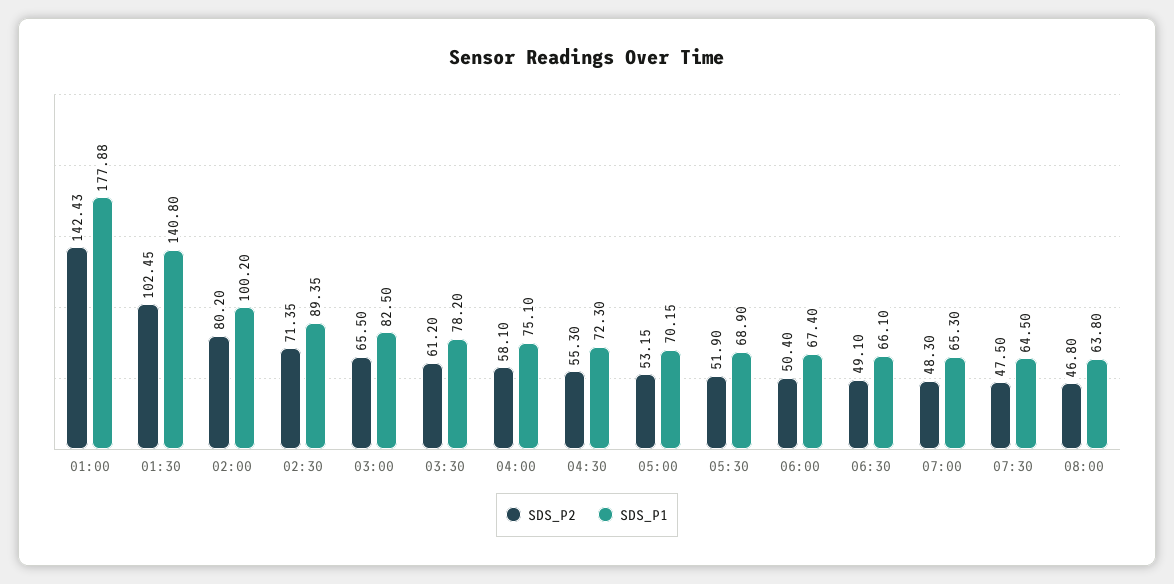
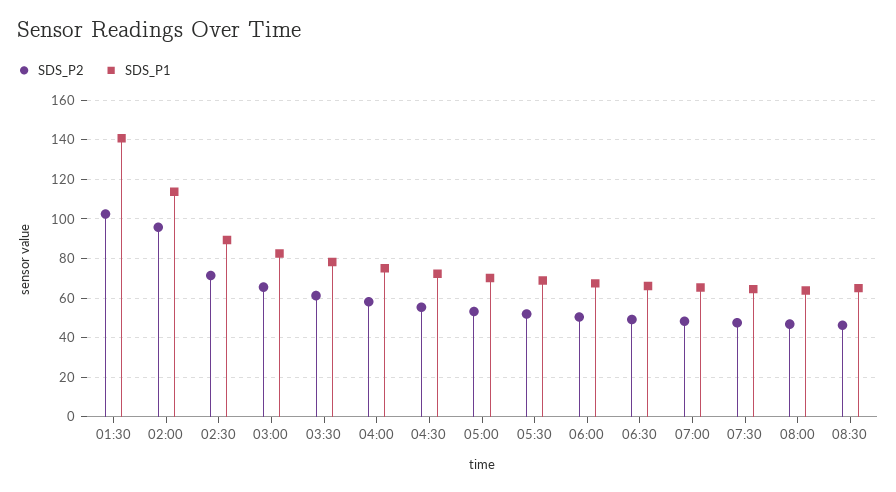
SDS_P2, 01:00: 142.43 -> none
SDS_P1, 01:00: 177.88 -> none
SDS_P2, 02:00: 80.2 -> 95
SDS_P1, 02:00: 100.2 -> 115
SDS_P2, 08:30: none -> 45
SDS_P1, 08:30: none -> 65

